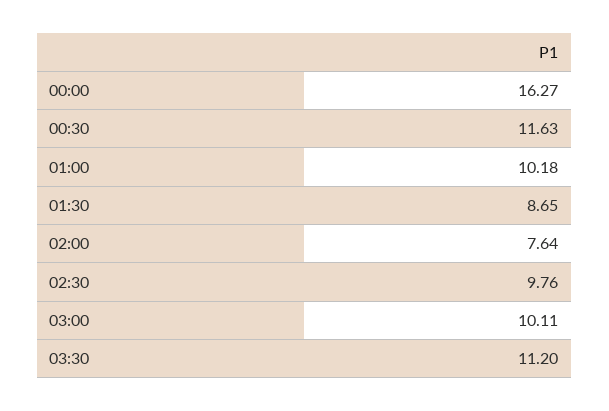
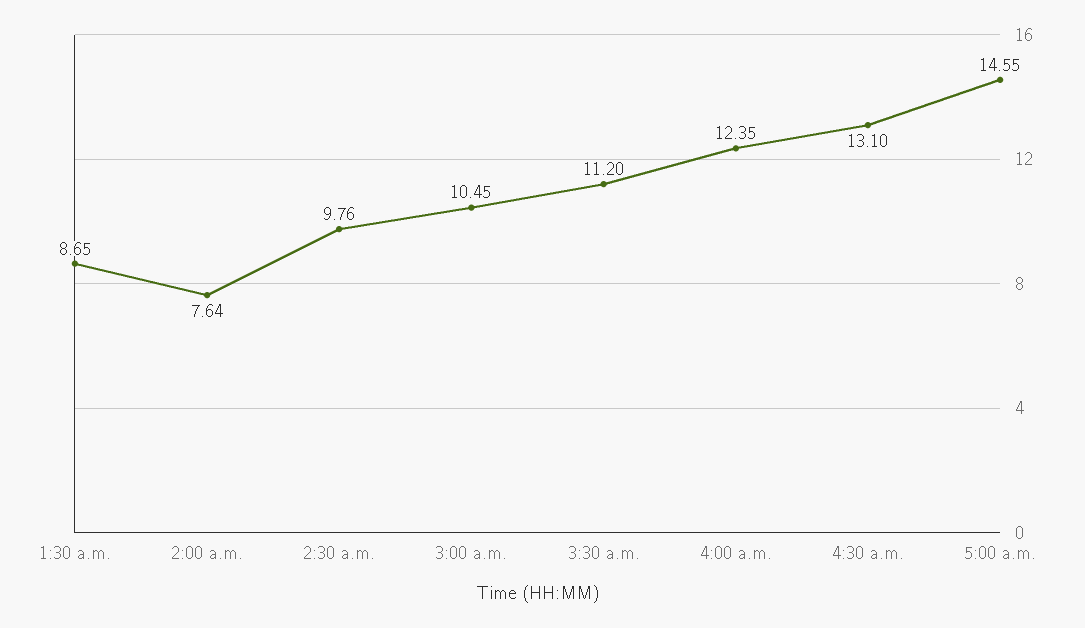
00:00: 16.27 -> none
00:30: 11.63 -> none
01:00: 10.18 -> none
03:00: 10.11 -> 10.45
4:00 a.m.: none -> 12.35
4:30 a.m.: none -> 13.1
5:00 a.m.: none -> 14.55

